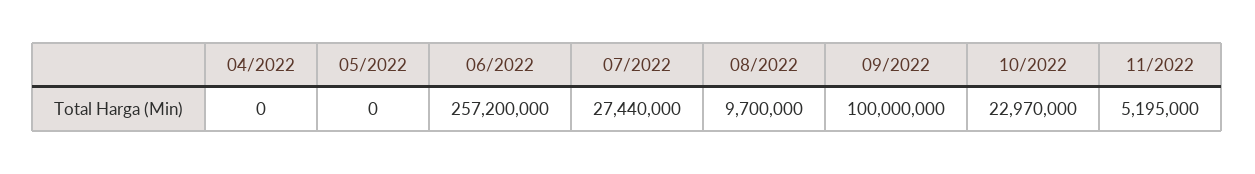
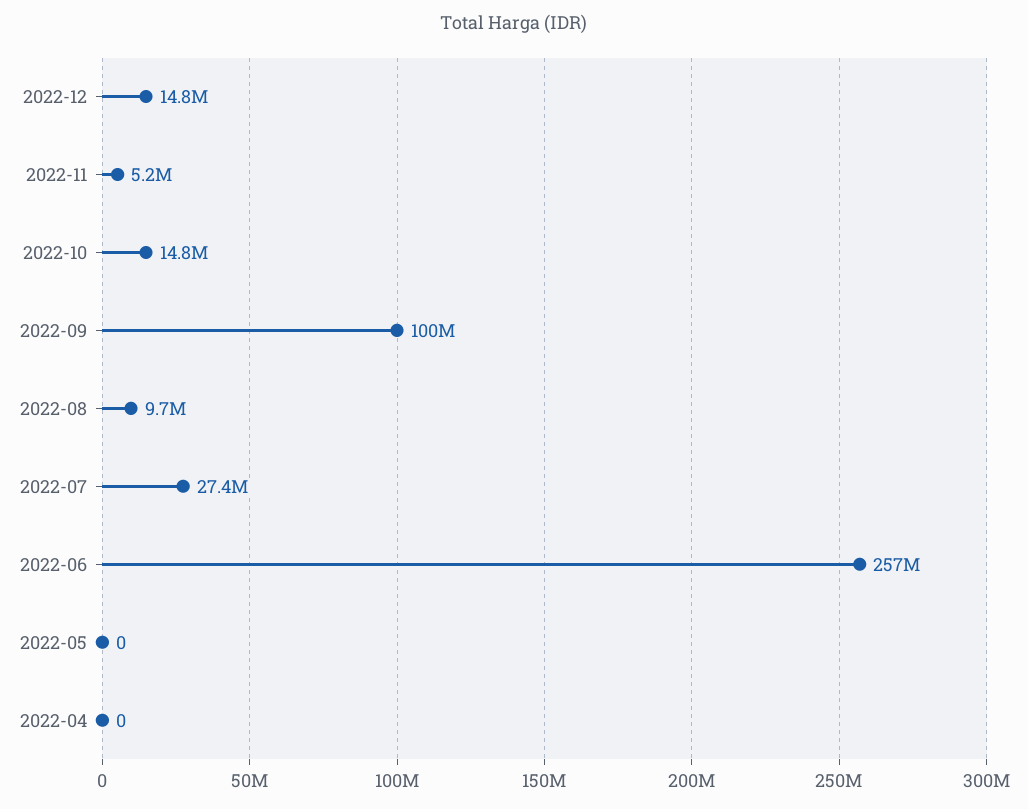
10/2022: 22970000 -> 14800000
2022-12: none -> 14800000

